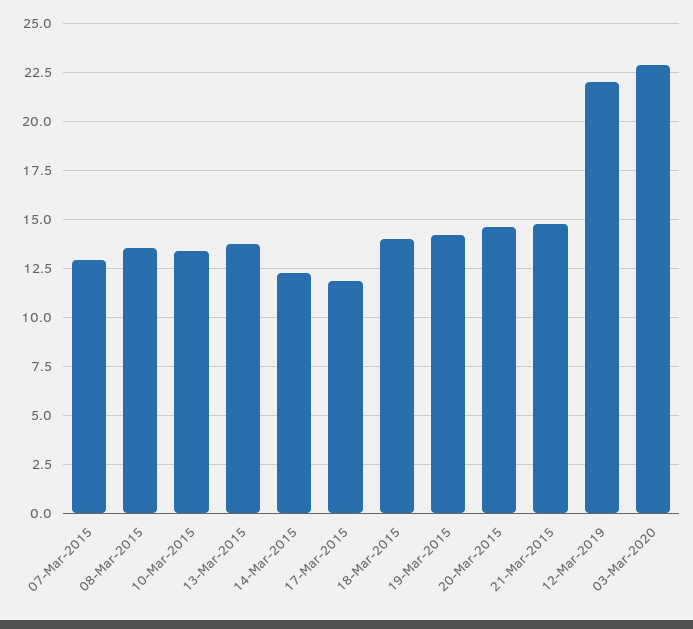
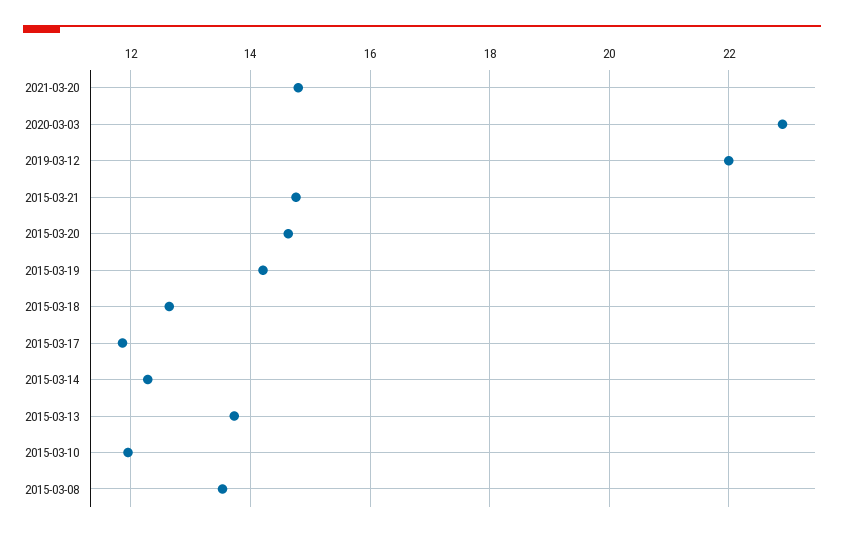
07-Mar-2015: 13 -> none
10-Mar-2015: 13.5 -> 12
18-Mar-2015: 14 -> 12.6
2021-03-20: none -> 14.8

